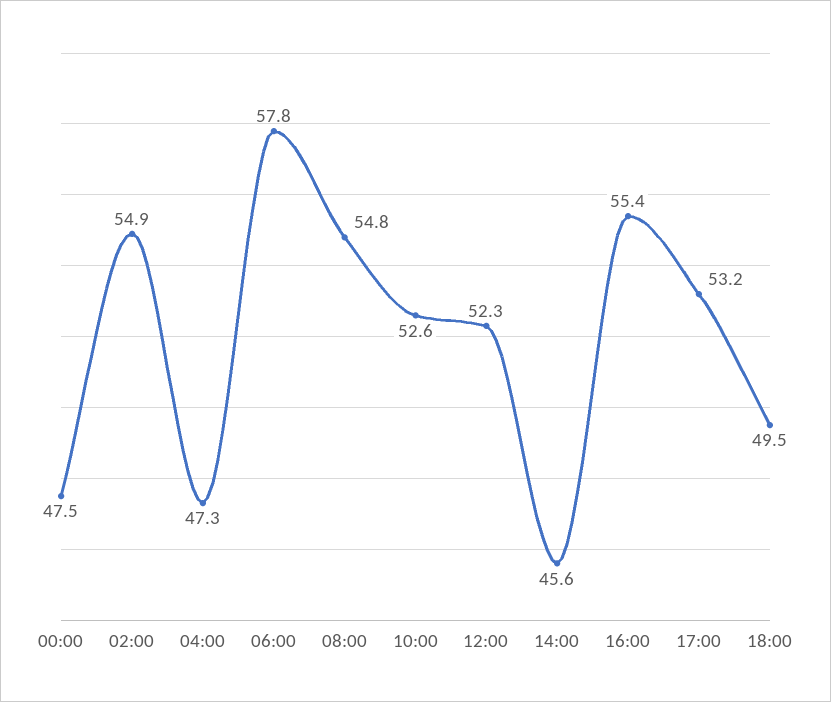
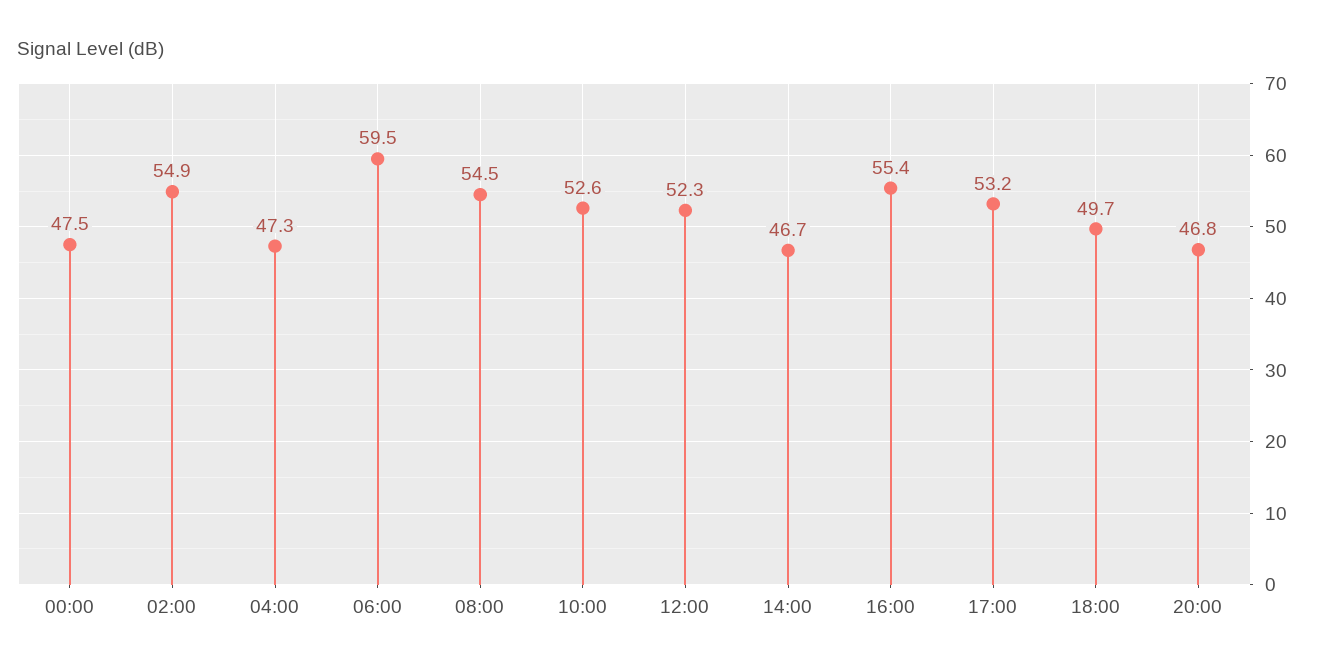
06:00: 57.8 -> 59.5
08:00: 54.8 -> 54.5
14:00: 45.6 -> 46.7
18:00: 49.5 -> 49.7
20:00: none -> 46.8

